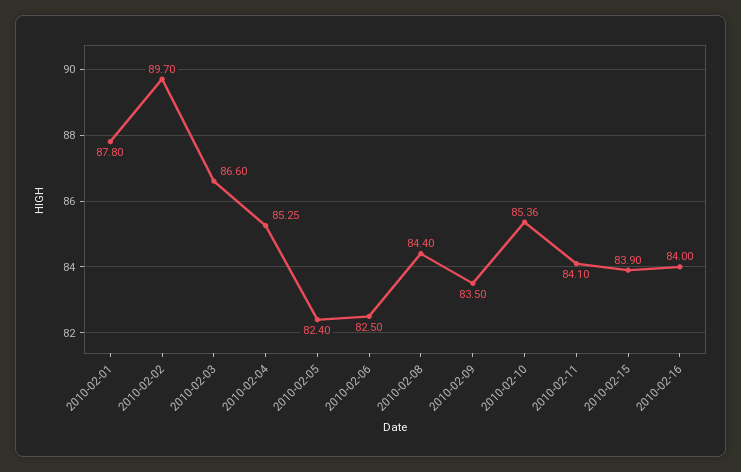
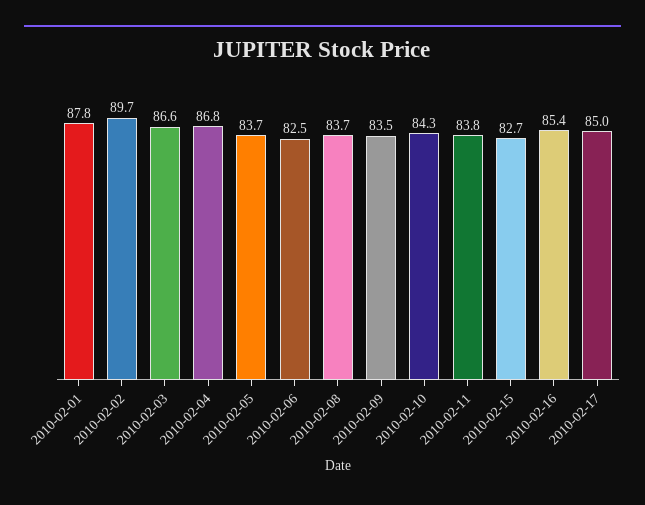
2010-02-04: 85.25 -> 86.8
2010-02-05: 82.4 -> 83.7
2010-02-08: 84.4 -> 83.7
2010-02-10: 85.36 -> 84.3
2010-02-11: 84.1 -> 83.8
2010-02-15: 83.9 -> 82.7
2010-02-16: 84 -> 85.4
2010-02-17: none -> 85

